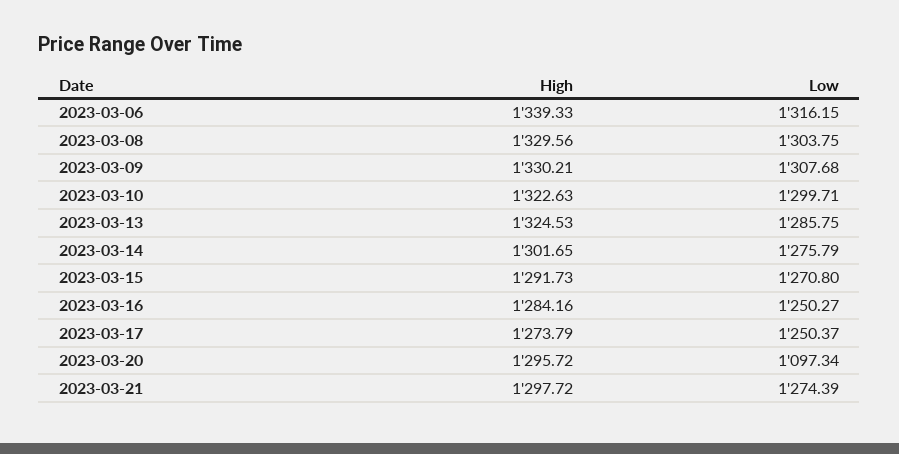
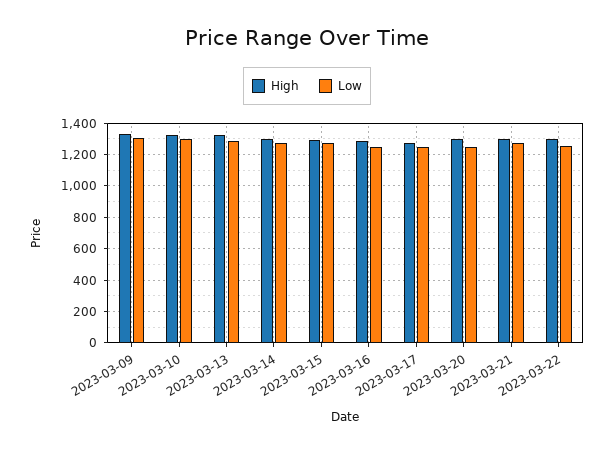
High, 2023-03-06: 1339.33 -> none
Low, 2023-03-06: 1316.15 -> none
High, 2023-03-08: 1329.56 -> none
Low, 2023-03-08: 1303.75 -> none
Low, 2023-03-20: 1097.34 -> 1250
High, 2023-03-22: none -> 1300
Low, 2023-03-22: none -> 1250

